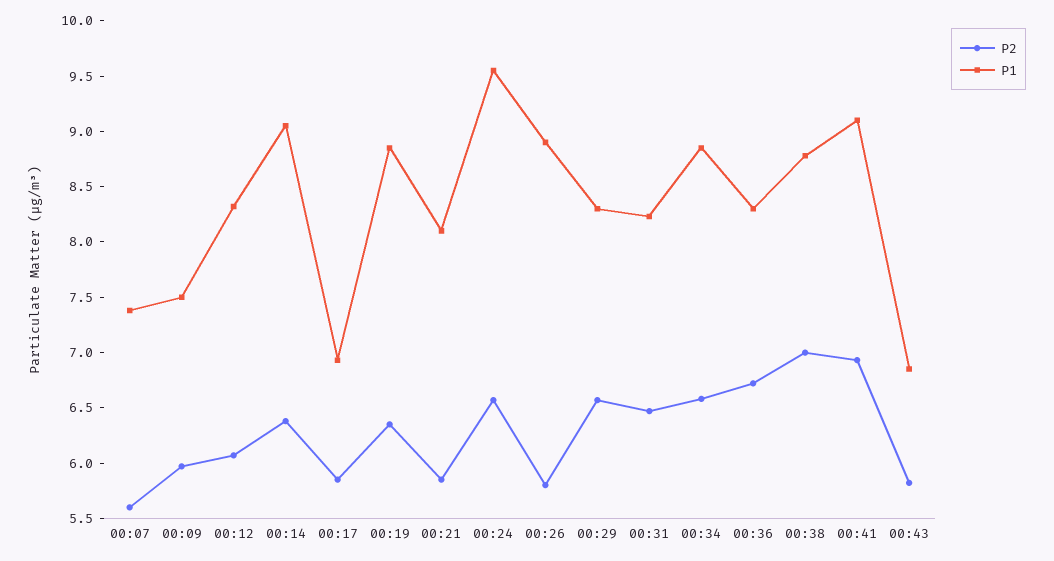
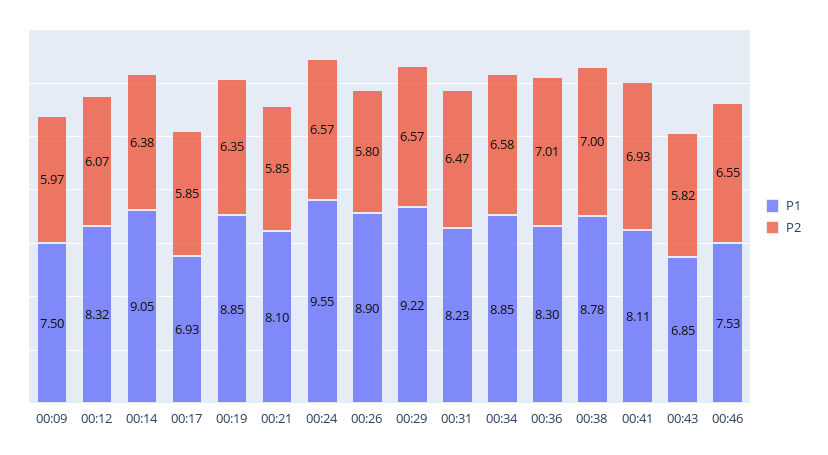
P2, 00:07: 5.6 -> none
P1, 00:07: 7.4 -> none
P1, 00:29: 8.3 -> 9.22
P2, 00:36: 6.7 -> 7.01
P1, 00:41: 9.1 -> 8.11
P1, 00:46: none -> 7.53
P2, 00:46: none -> 6.55

